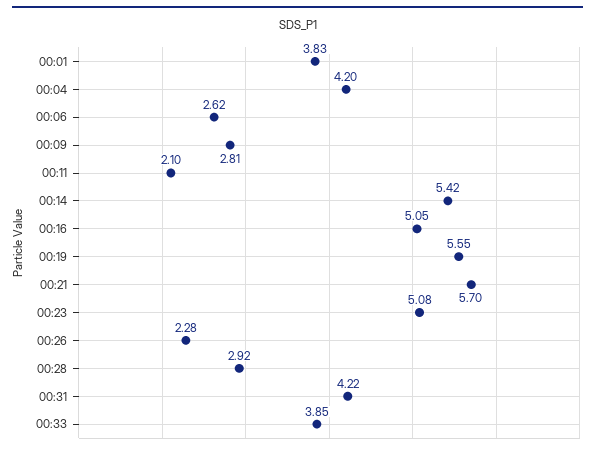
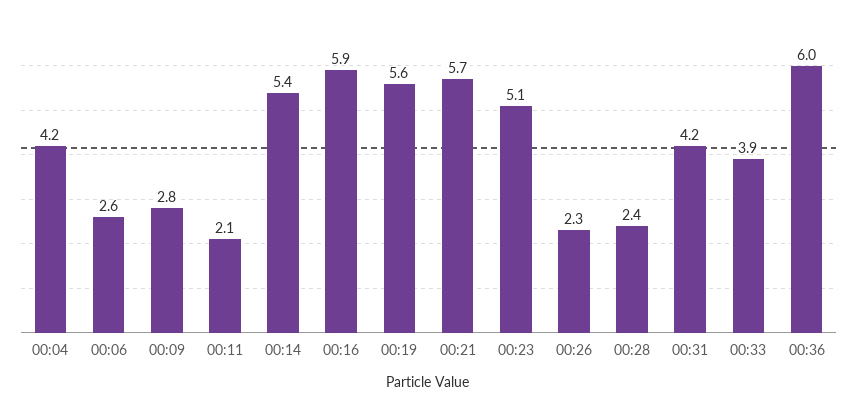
00:01: 3.83 -> none
00:16: 5.05 -> 5.9
00:28: 2.92 -> 2.4
00:36: none -> 6

